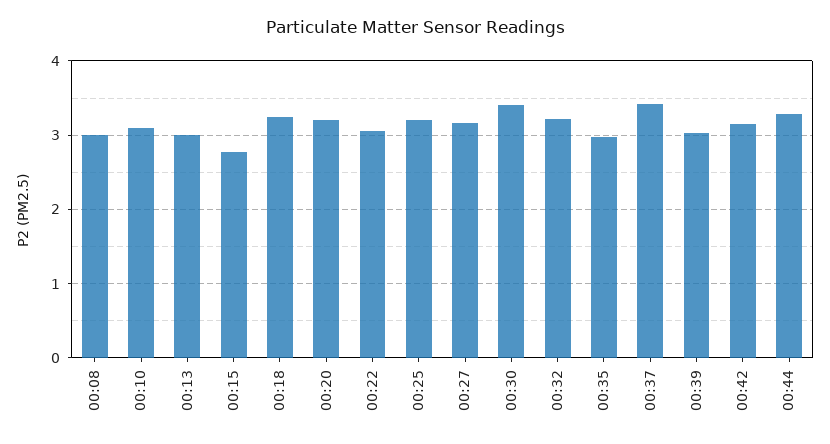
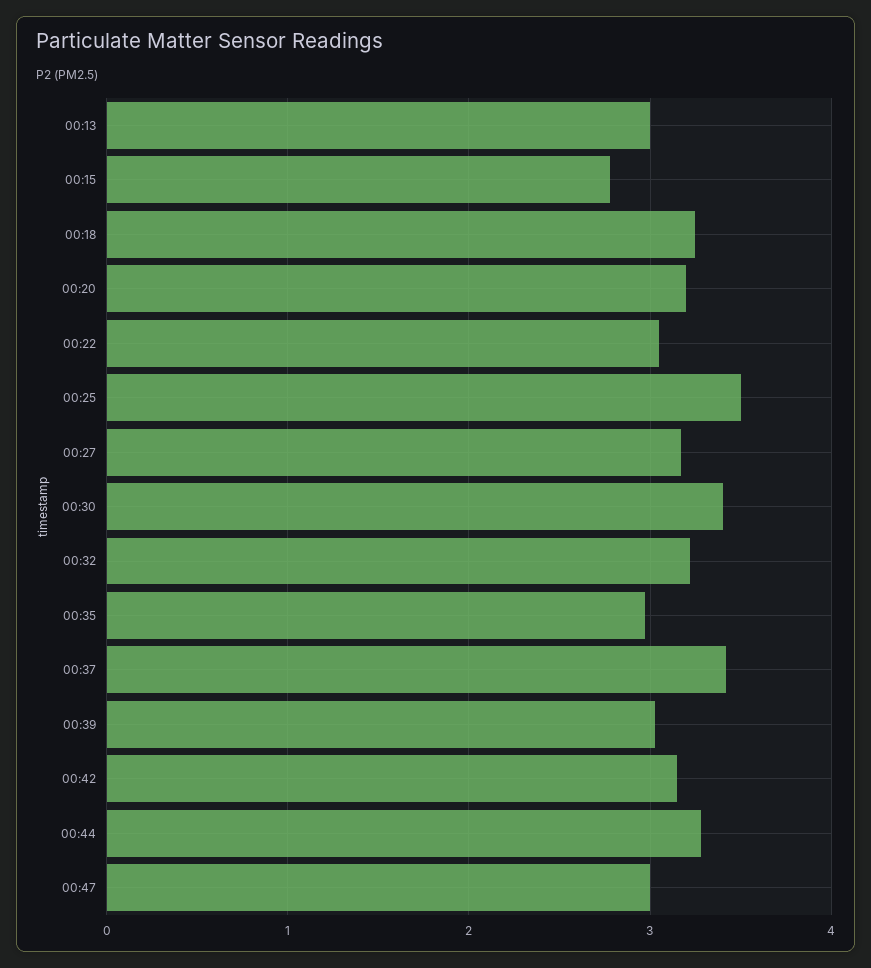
00:08: 3 -> none
00:10: 3.1 -> none
00:25: 3.2 -> 3.5
00:47: none -> 3

